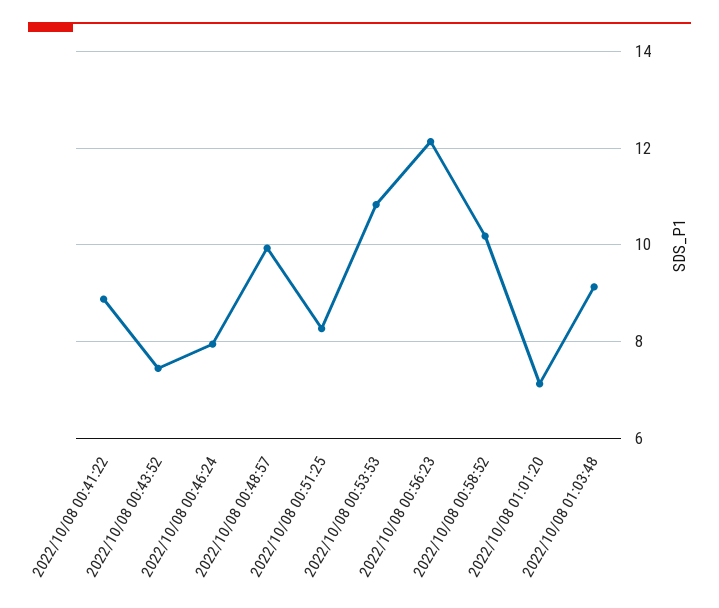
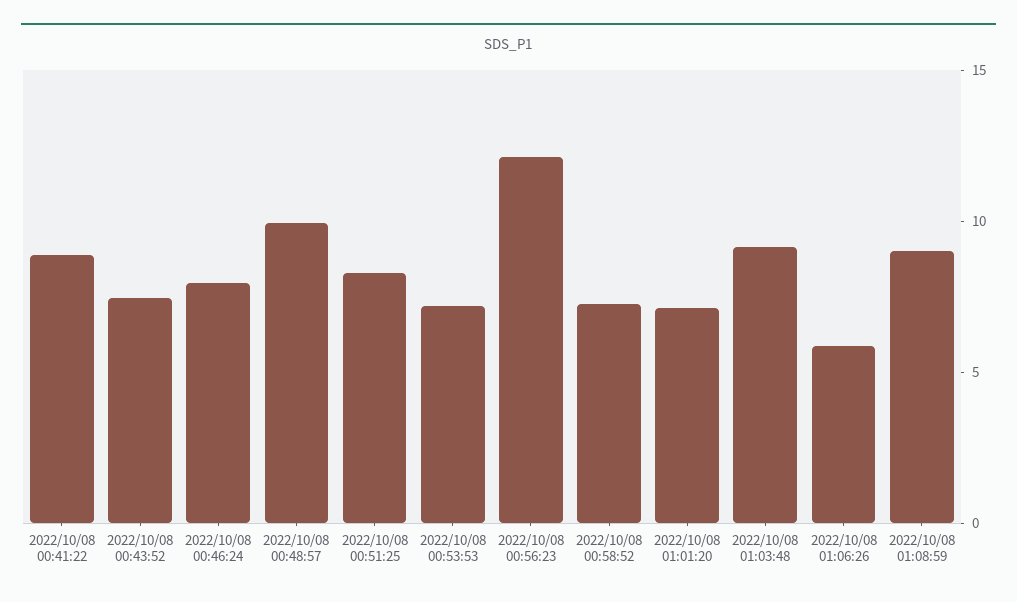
2022/10/08 00:53:53: 10.8 -> 7
2022/10/08 00:58:52: 10.2 -> 7
2022/10/08 01:06:26: none -> 6
2022/10/08 01:08:59: none -> 9

